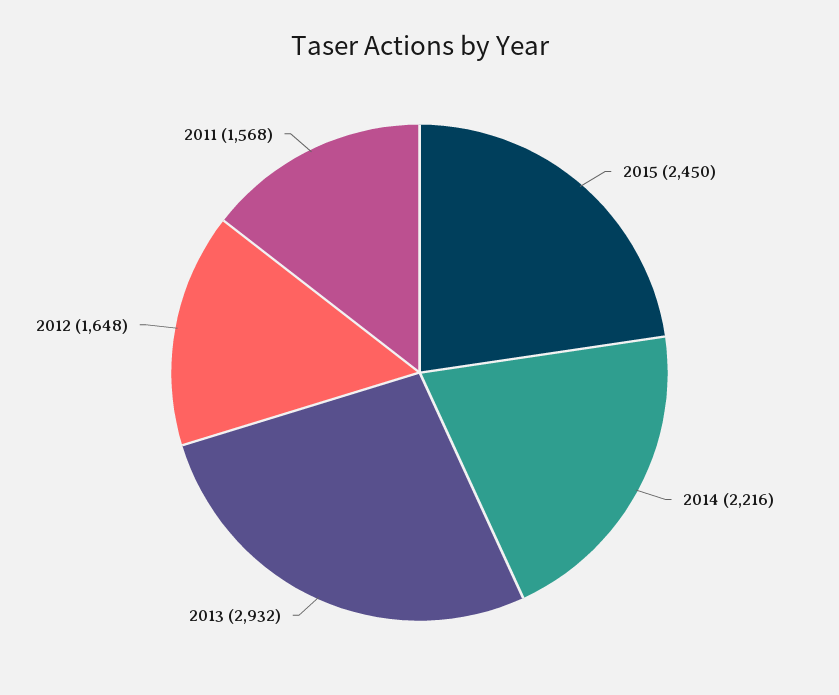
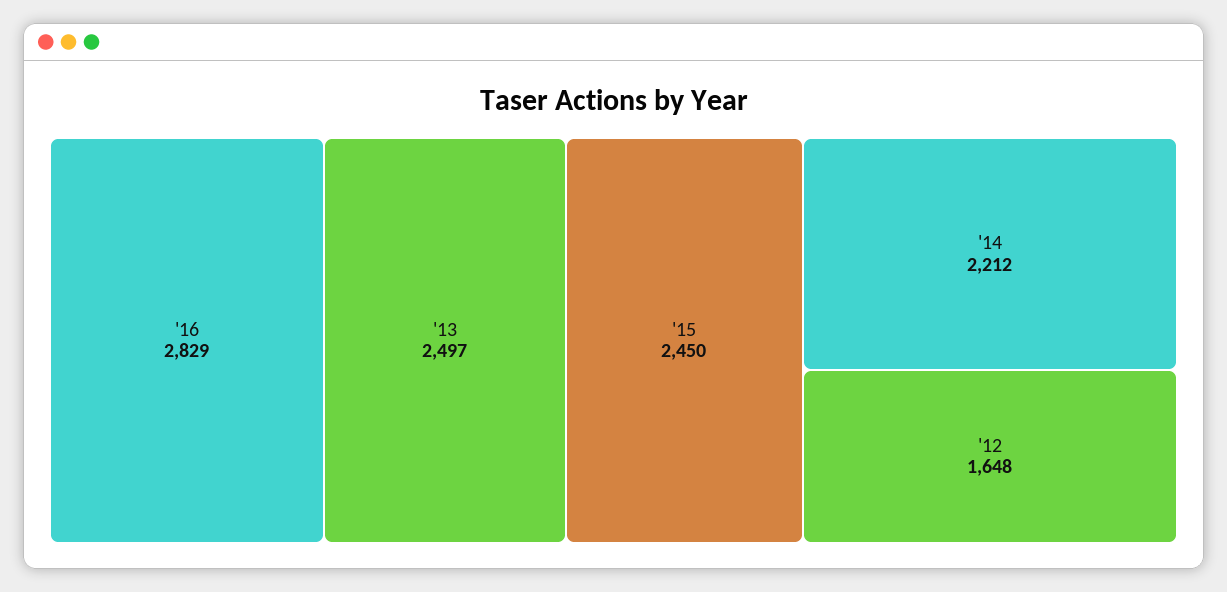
2014: 2216 -> 2212
2013: 2932 -> 2497
2011: 1568 -> none
'16: none -> 2829

